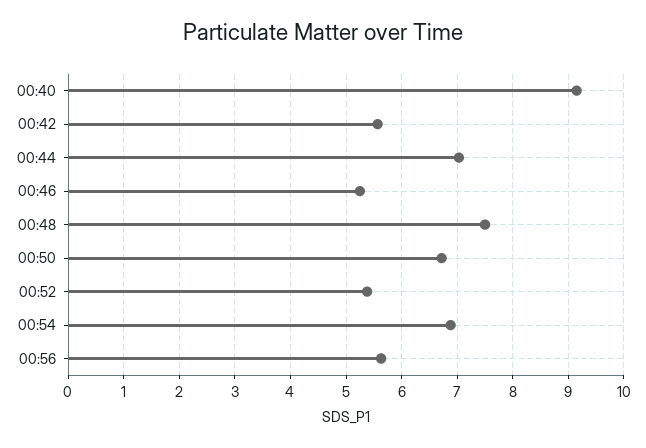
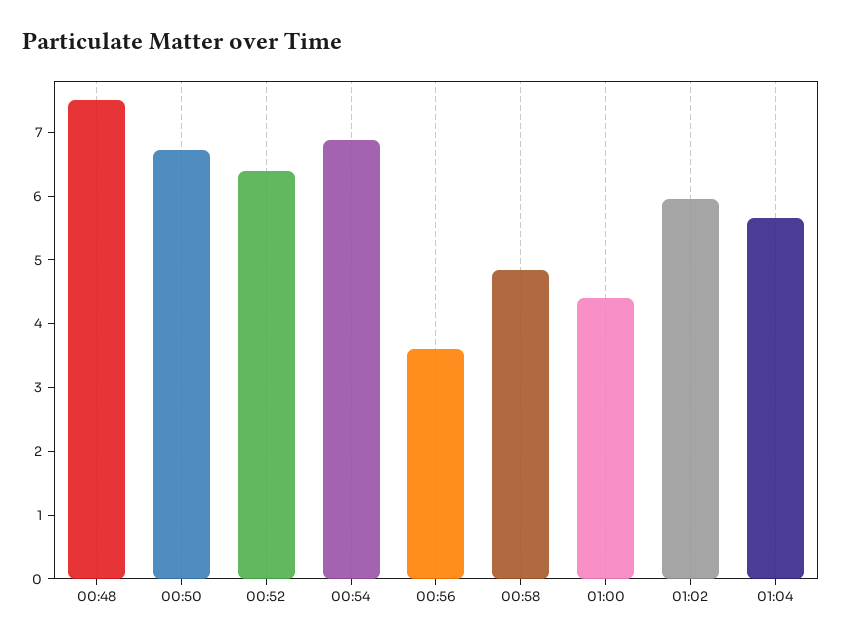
00:40: 9.2 -> none
00:42: 5.6 -> none
00:44: 7 -> none
00:46: 5.2 -> none
00:52: 5.4 -> 6.4
00:56: 5.6 -> 3.6
00:58: none -> 4.8
01:00: none -> 4.4
01:02: none -> 6
01:04: none -> 5.6

